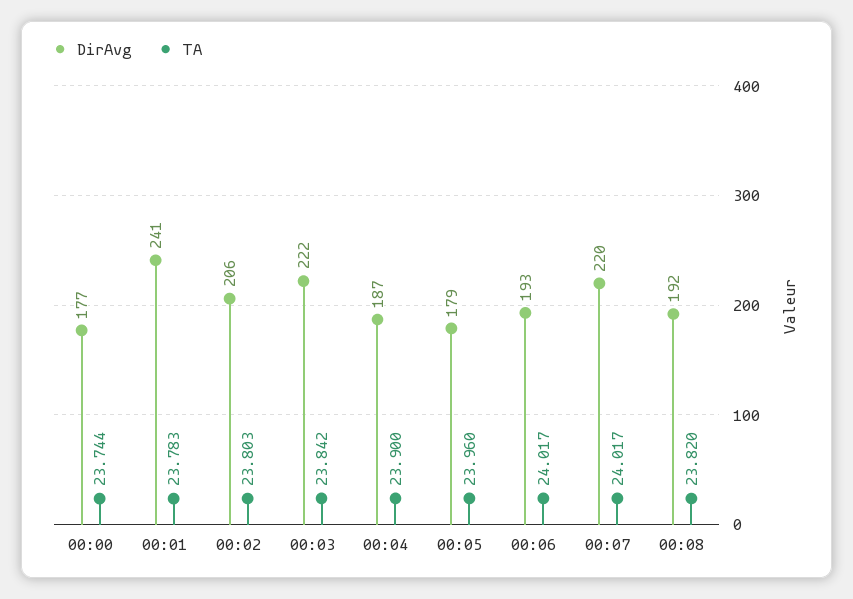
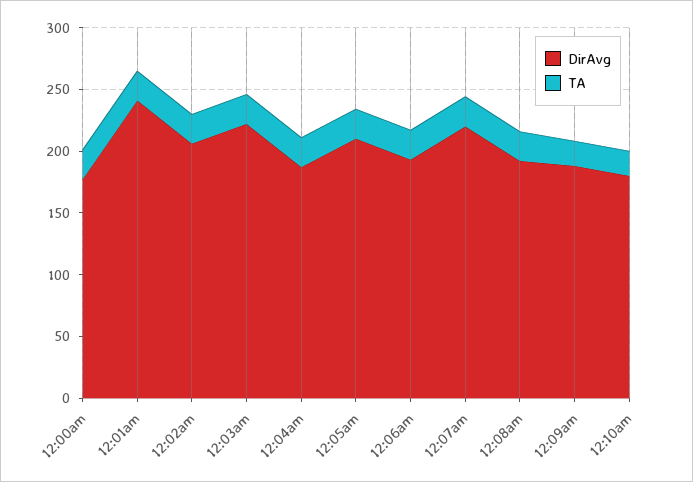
DirAvg, 00:05: 179 -> 210
DirAvg, 12:09am: none -> 190
TA, 12:09am: none -> 20
DirAvg, 12:10am: none -> 180
TA, 12:10am: none -> 20

